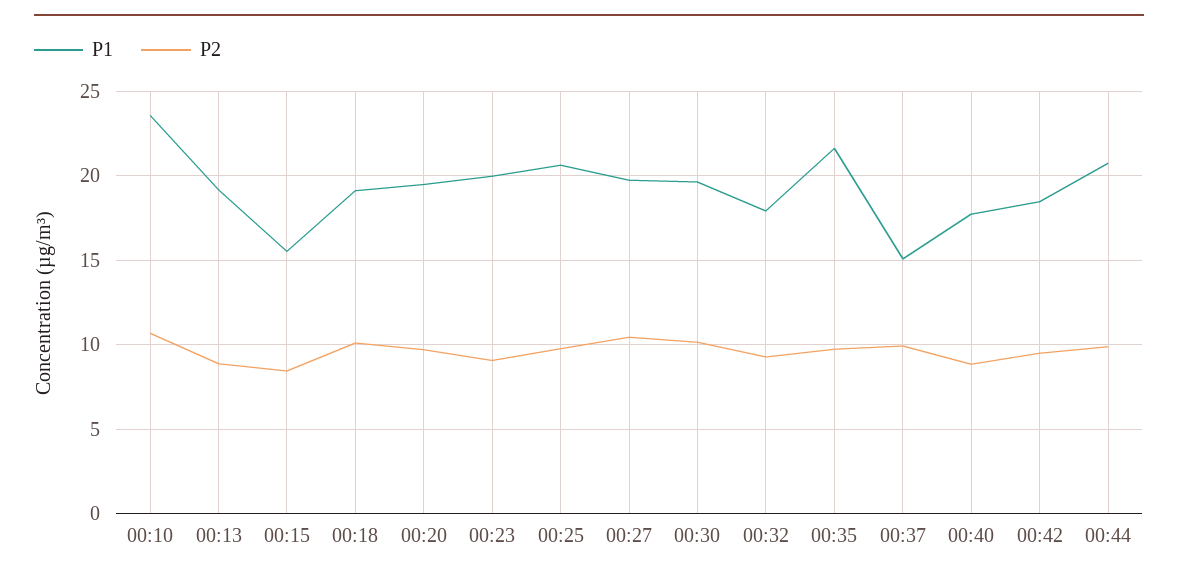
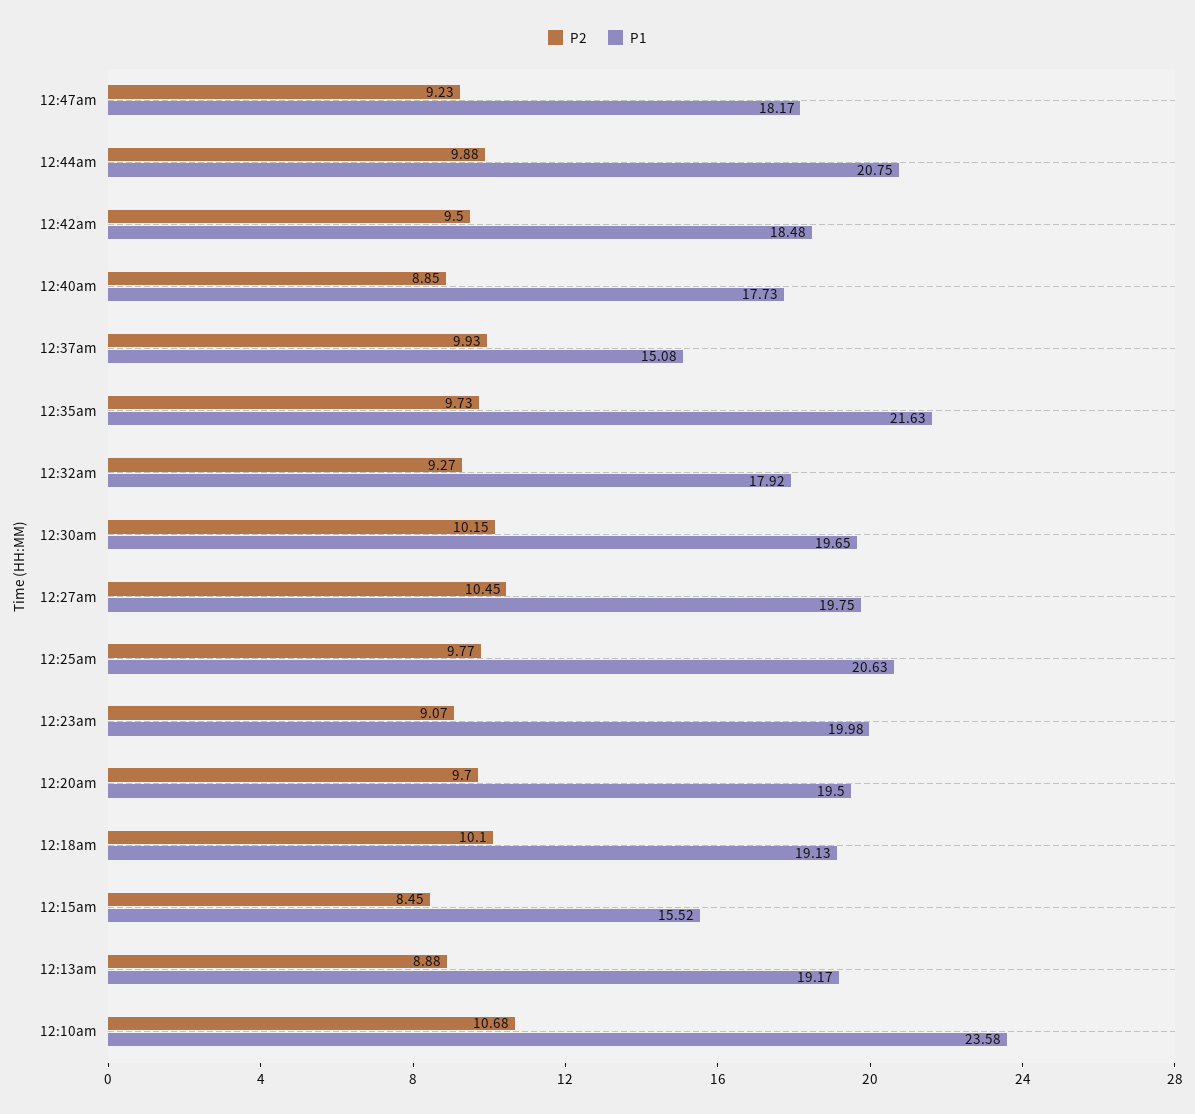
P2, 12:47am: none -> 9.23
P1, 12:47am: none -> 18.17

